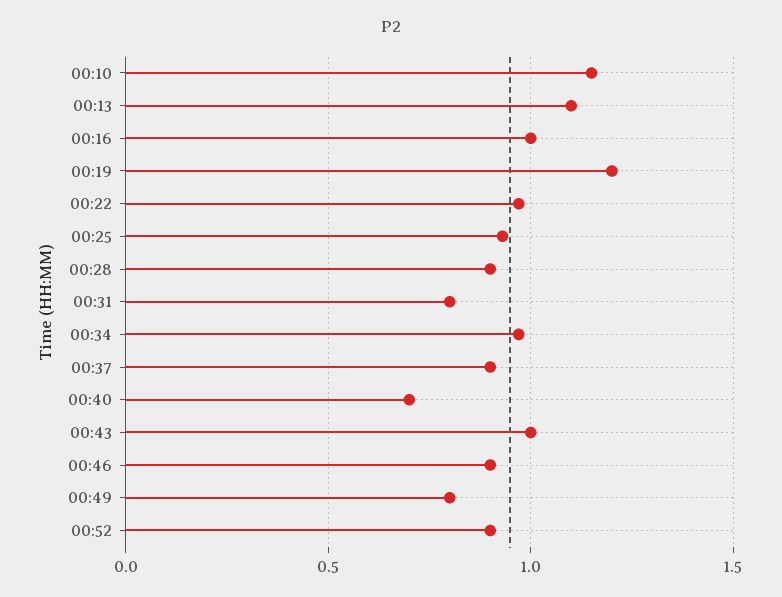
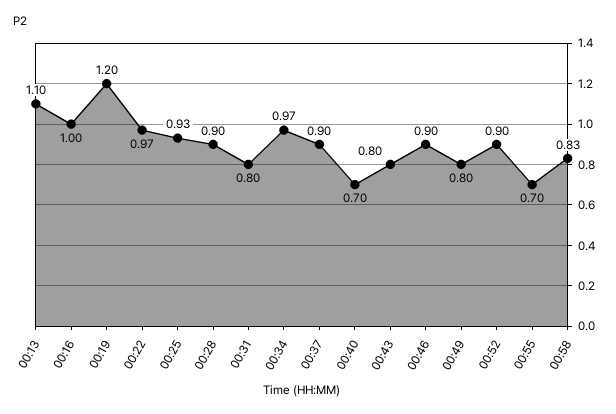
00:10: 1.15 -> none
00:43: 1 -> 0.8
00:55: none -> 0.7
00:58: none -> 0.83

